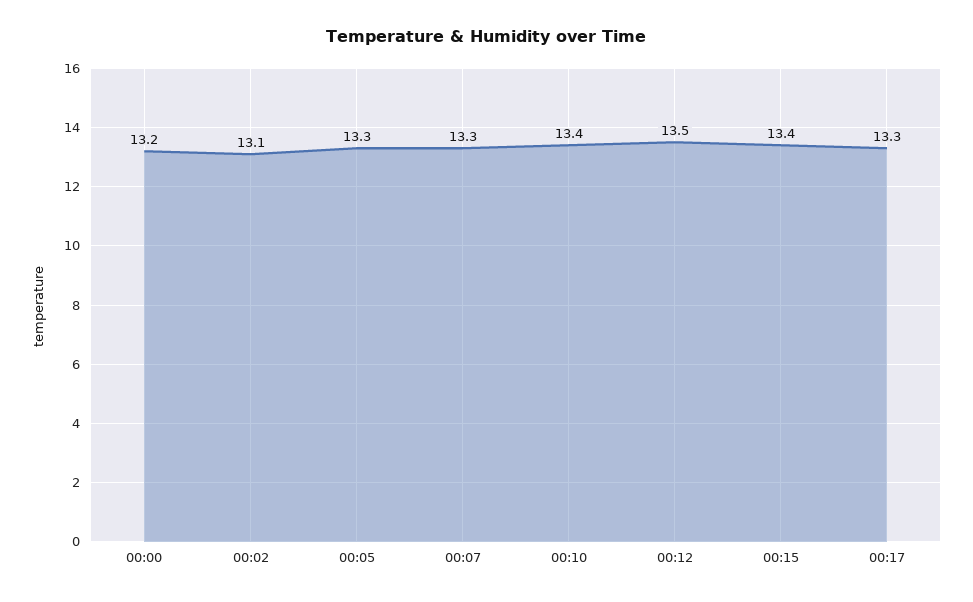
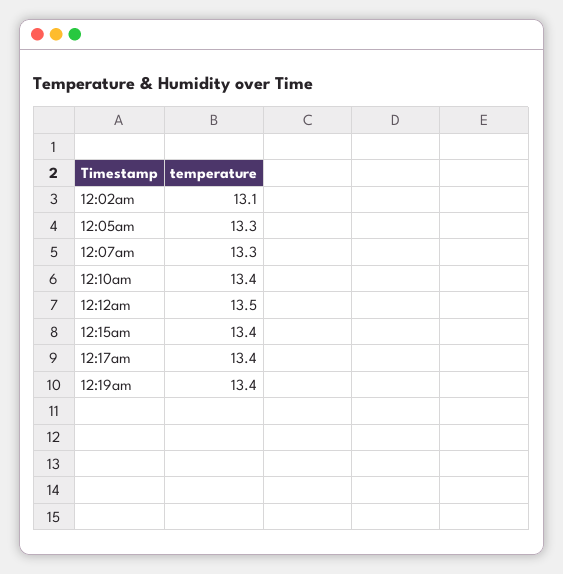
00:00: 13.2 -> none
00:17: 13.3 -> 13.4
12:19am: none -> 13.4

